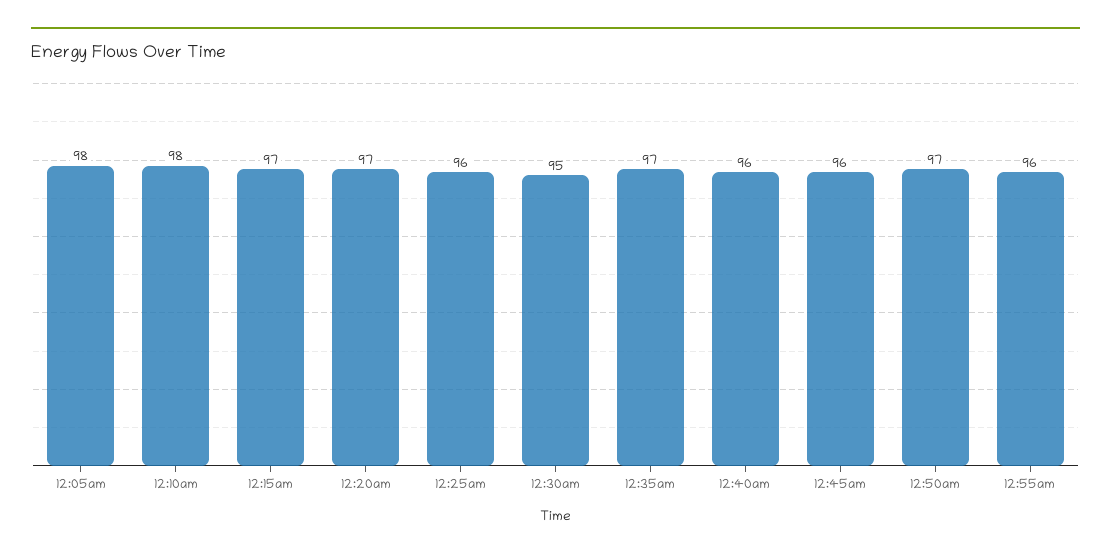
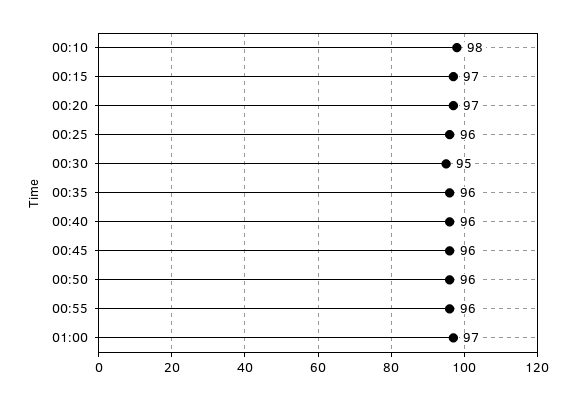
12:05am: 98 -> none
12:35am: 97 -> 96
12:50am: 97 -> 96
01:00: none -> 97

